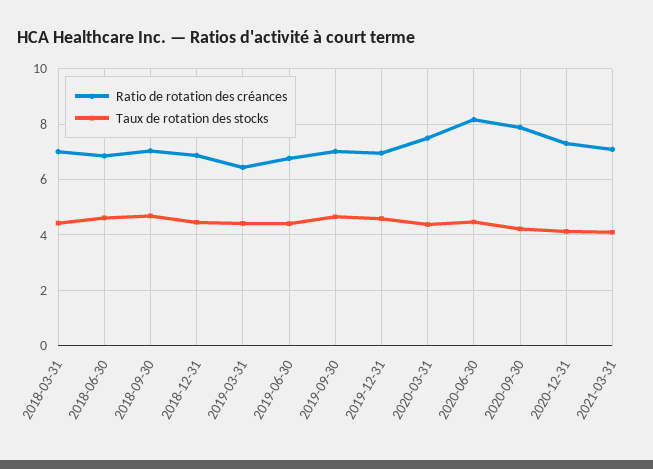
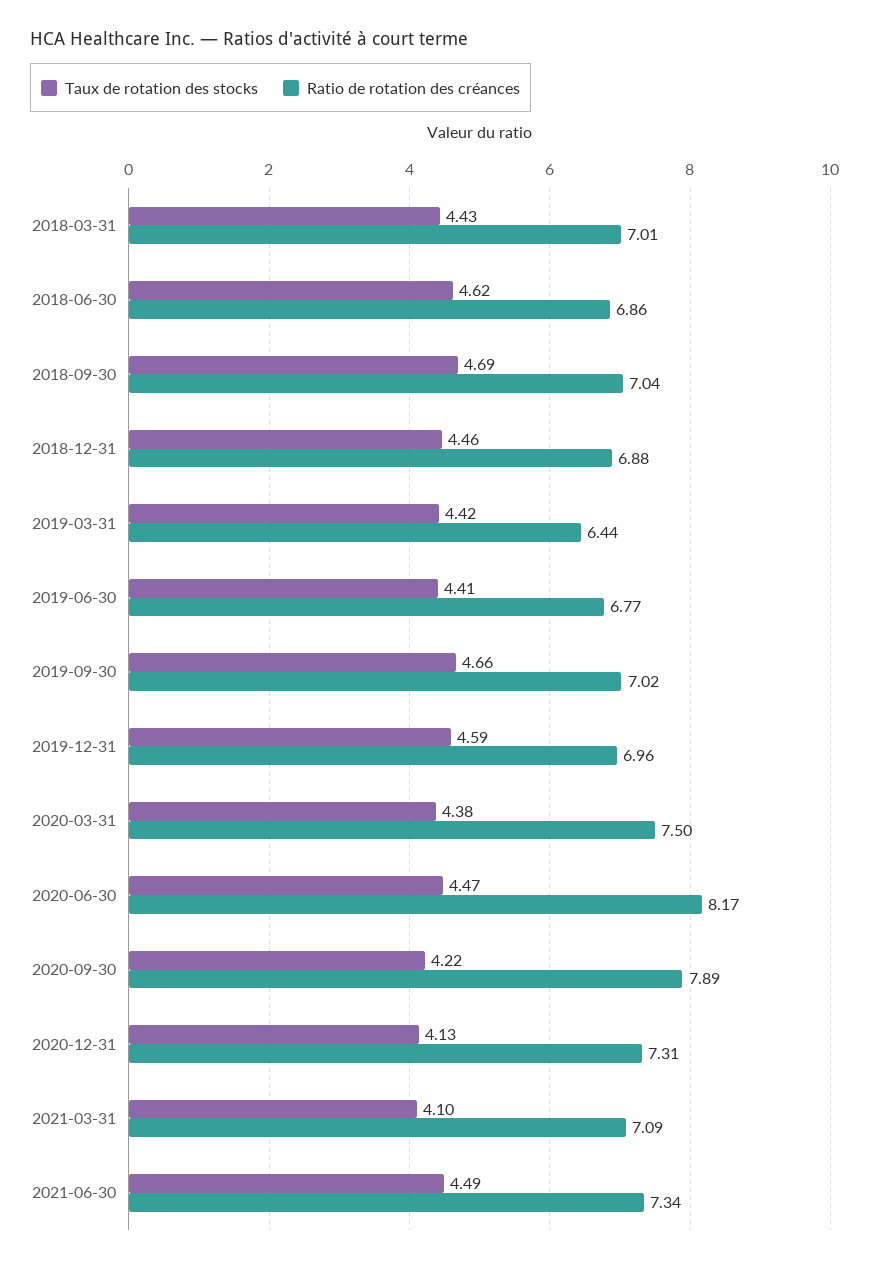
Taux de rotation des stocks, 2021-06-30: none -> 4.49
Ratio de rotation des créances, 2021-06-30: none -> 7.34

